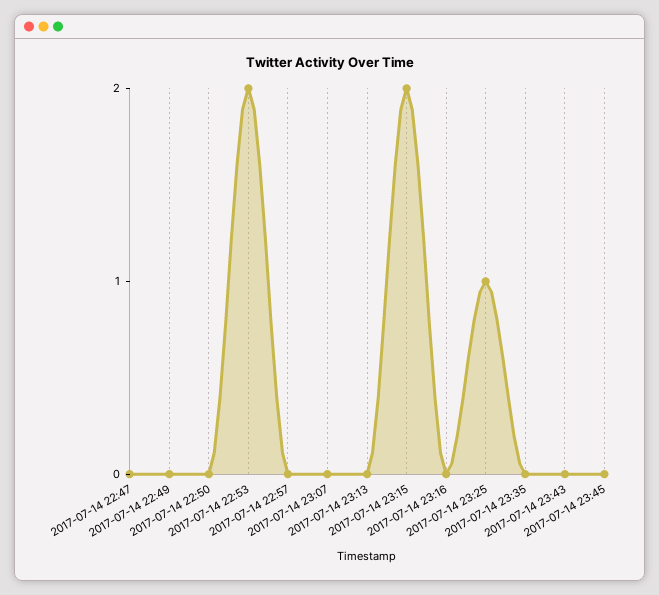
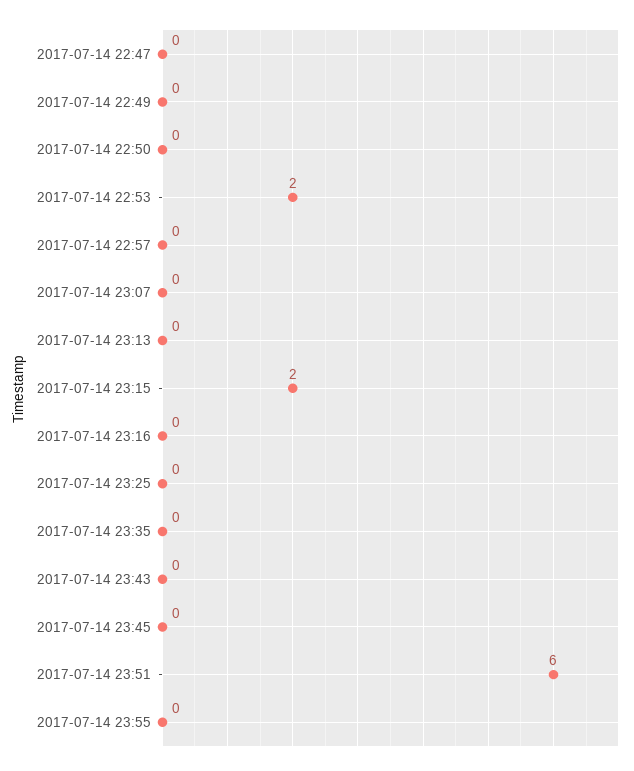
2017-07-14 23:25: 1 -> 0
2017-07-14 23:51: none -> 6
2017-07-14 23:55: none -> 0

